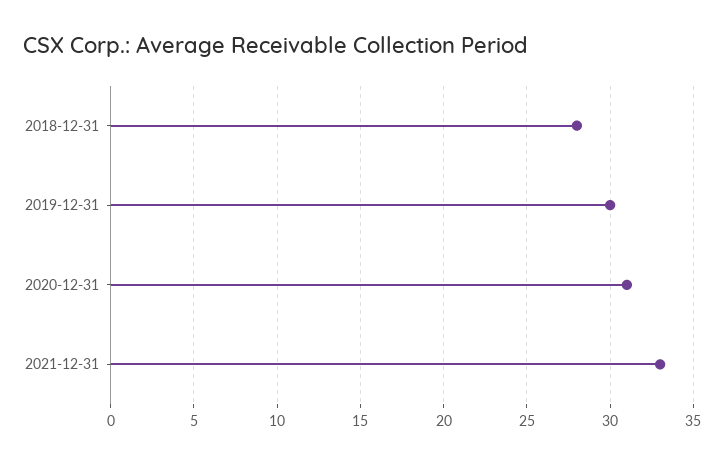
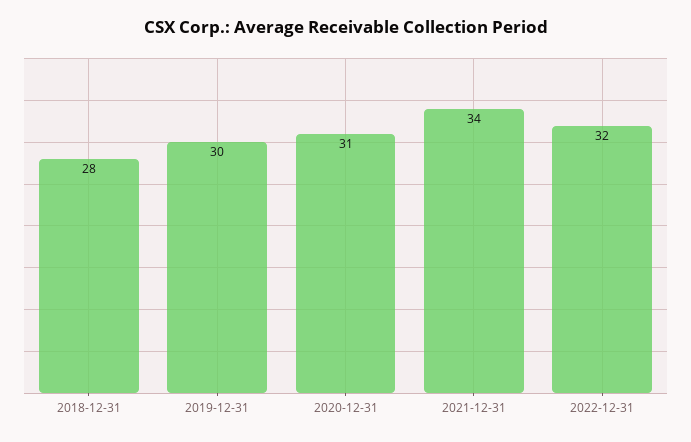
2021-12-31: 33 -> 34
2022-12-31: none -> 32

